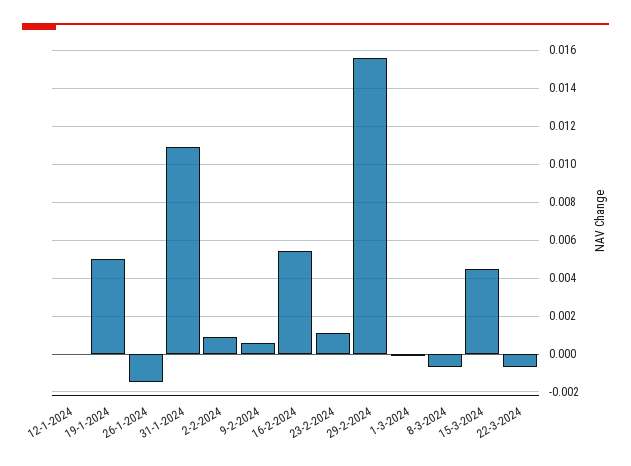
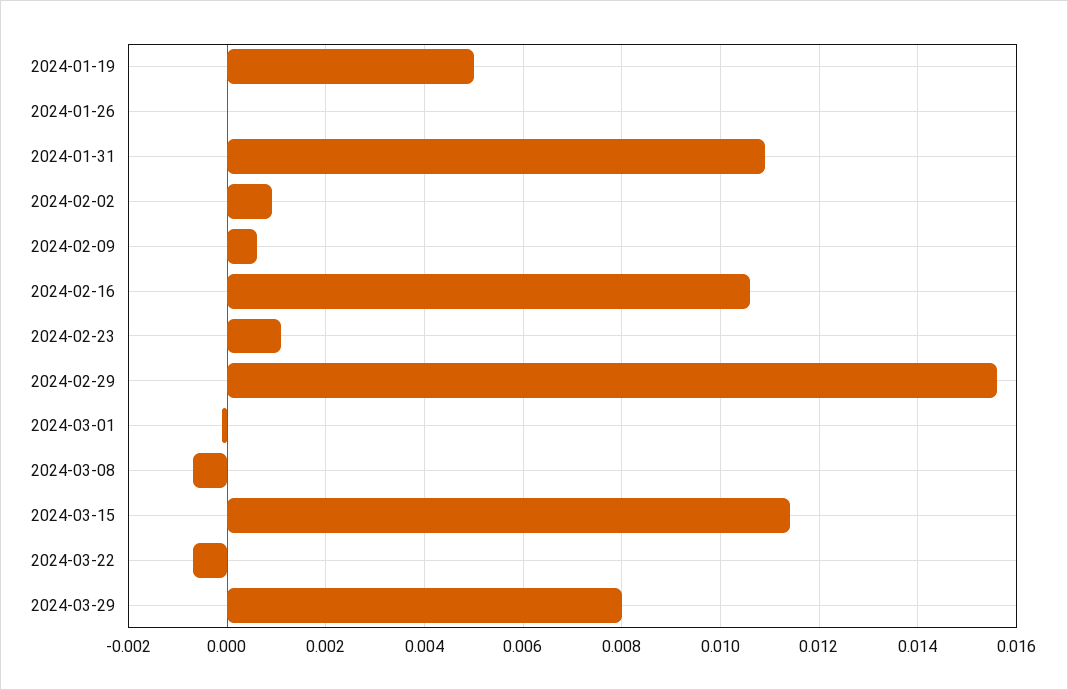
12-1-2024: 0 -> none
26-1-2024: -0.0015 -> 0
16-2-2024: 0.0055 -> 0.0105
15-3-2024: 0.0045 -> 0.0115
2024-03-29: none -> 0.008

